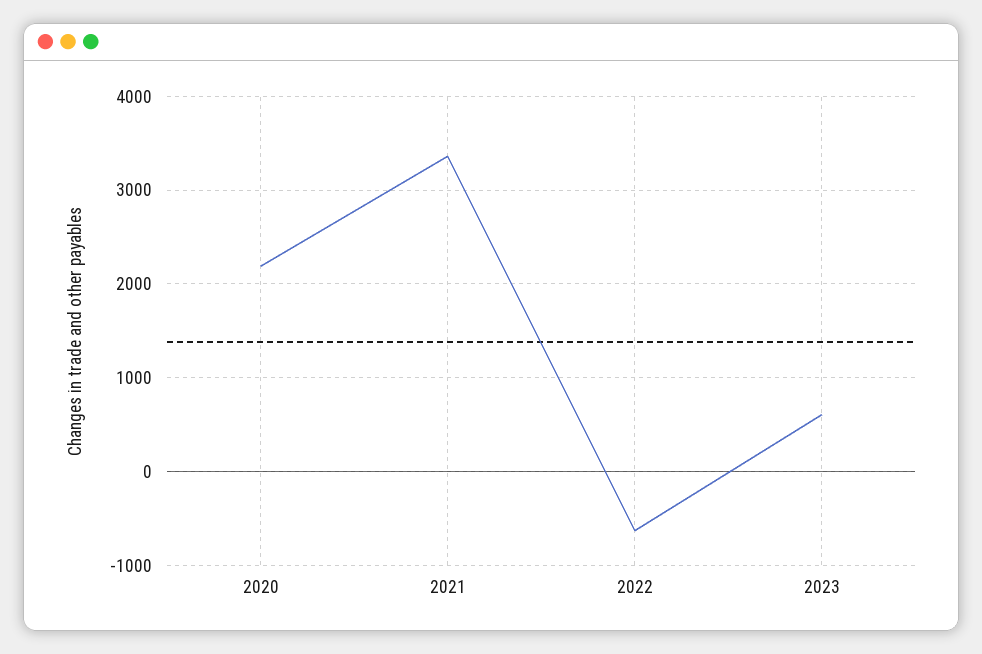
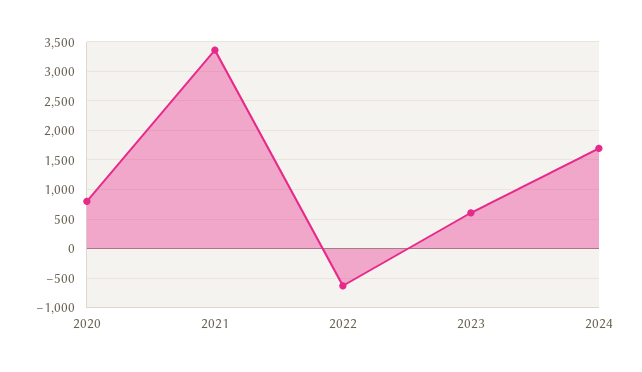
2020: 2200 -> 750
2024: none -> 1750

